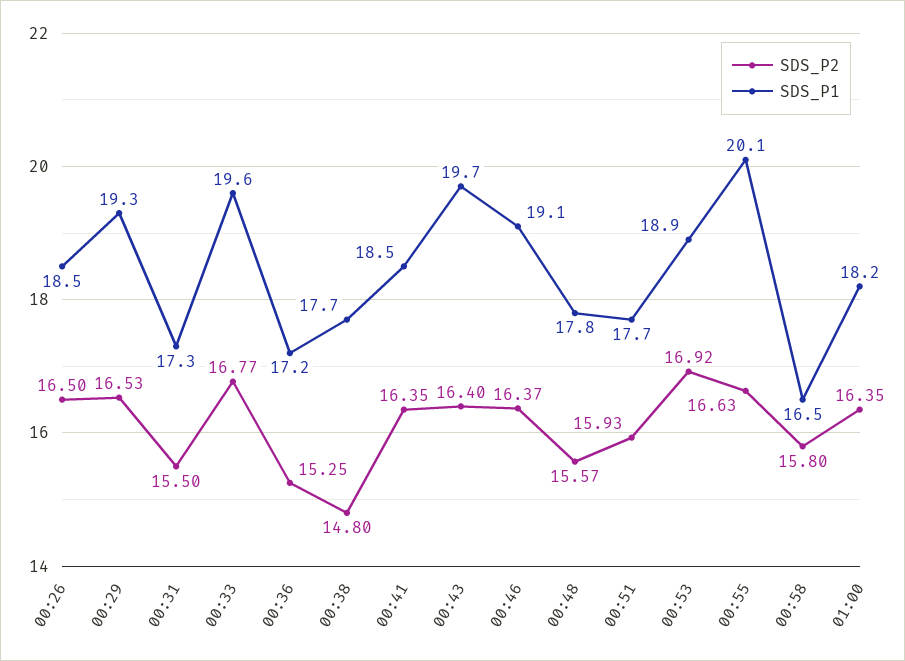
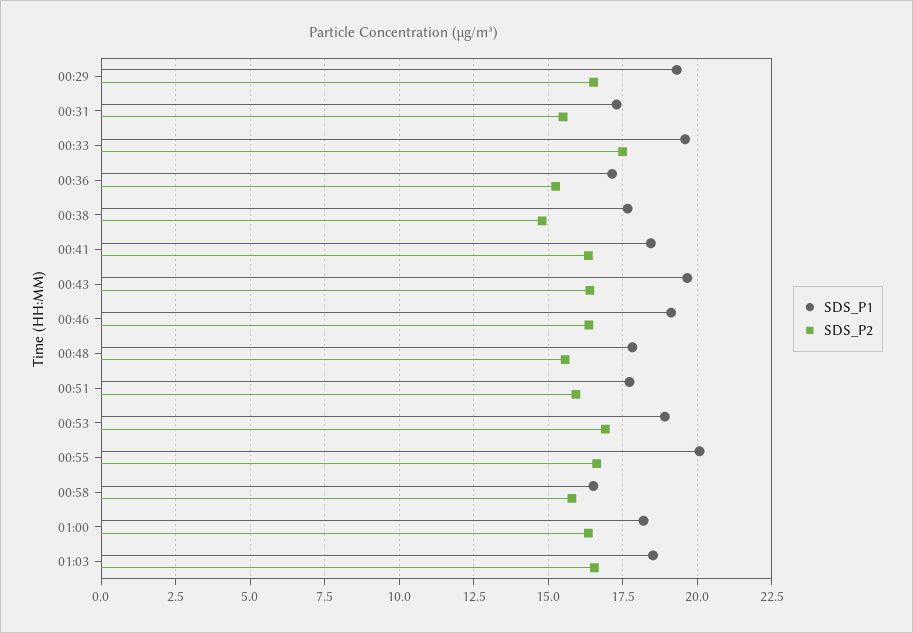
SDS_P2, 00:26: 16.5 -> none
SDS_P1, 00:26: 18.5 -> none
SDS_P2, 00:33: 16.77 -> 17.5
SDS_P1, 01:03: none -> 18.5
SDS_P2, 01:03: none -> 16.5

